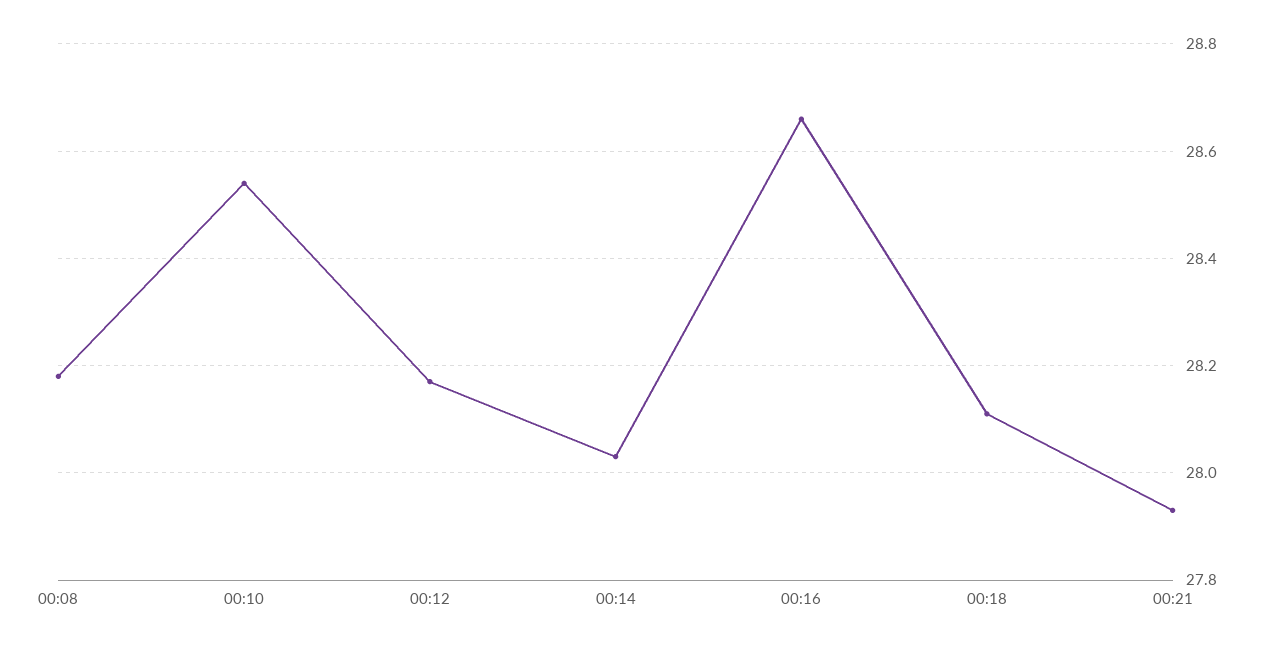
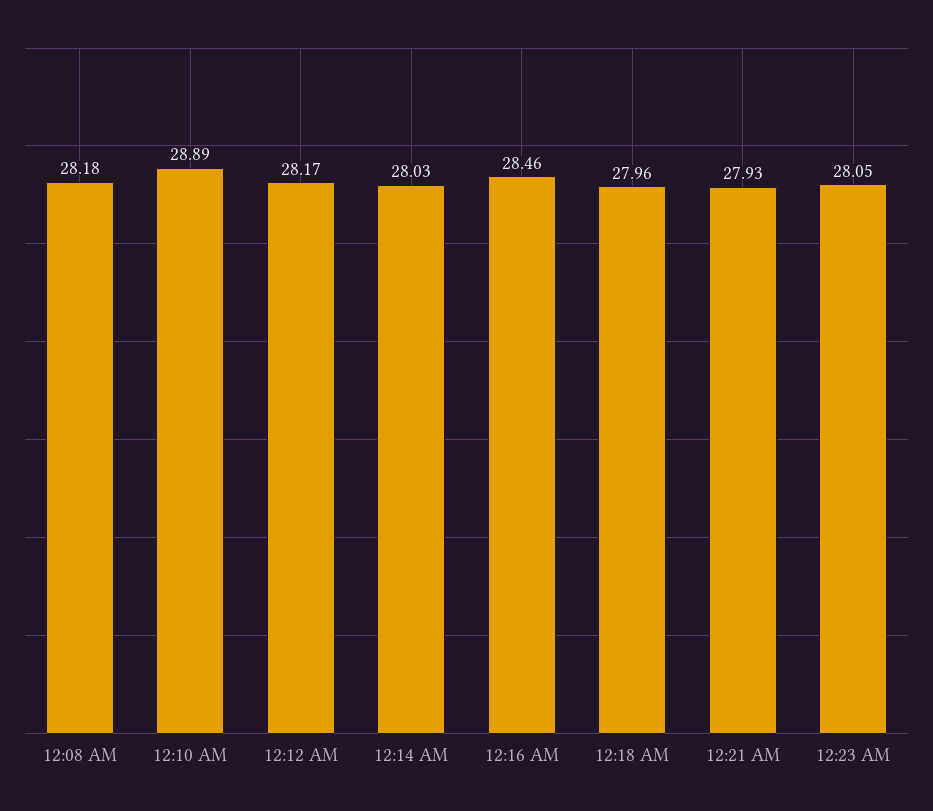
00:10: 28.55 -> 28.89
00:16: 28.65 -> 28.46
00:18: 28.1 -> 27.96
12:23 AM: none -> 28.05

